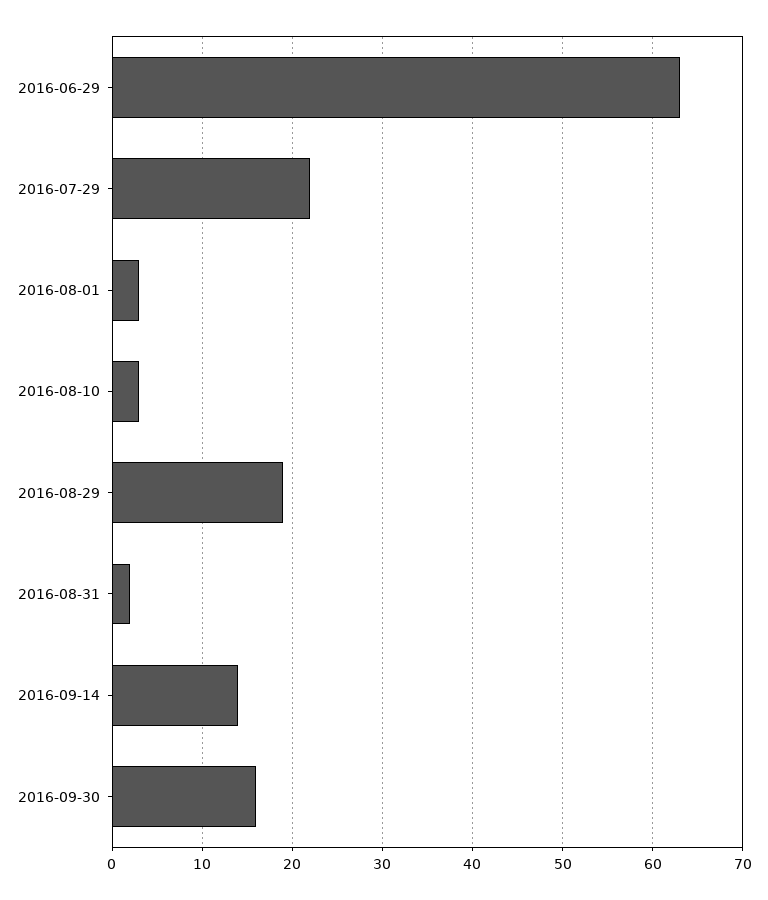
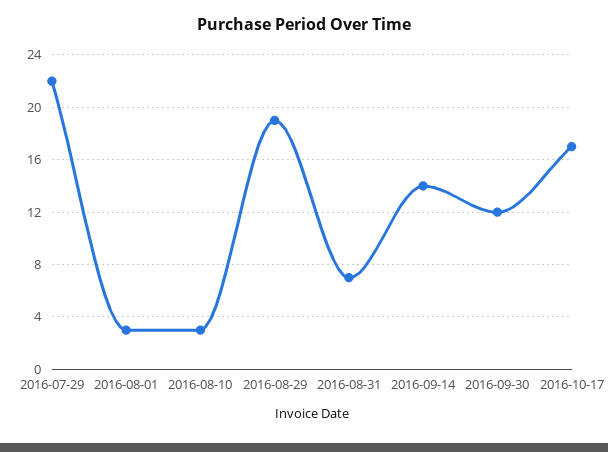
2016-06-29: 63 -> none
2016-08-31: 2 -> 7
2016-09-30: 16 -> 12
2016-10-17: none -> 17

